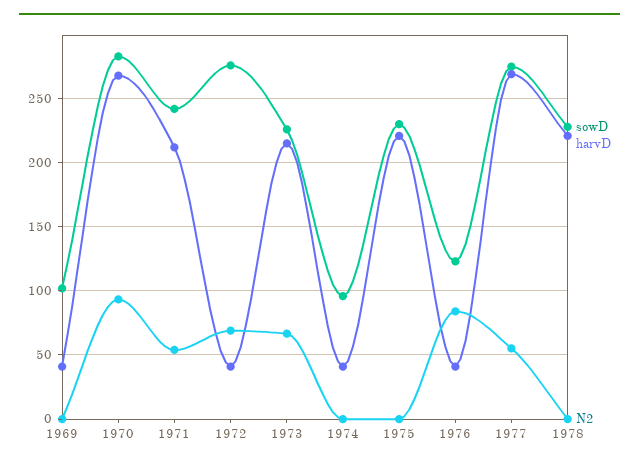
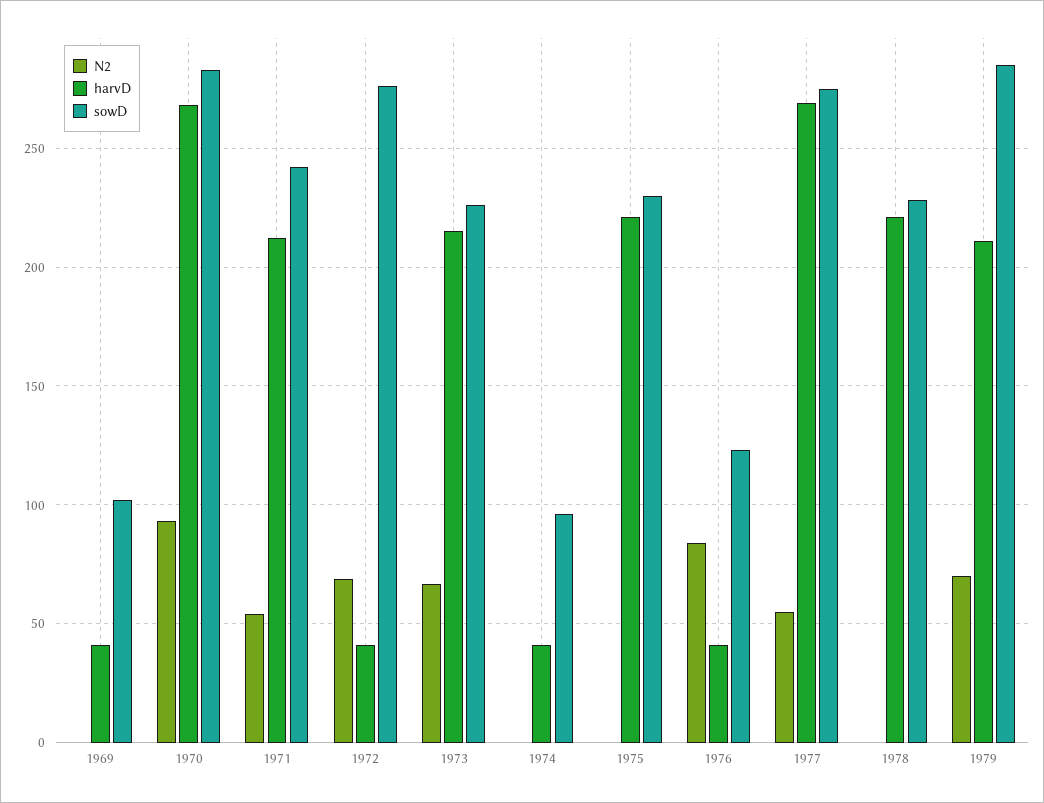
N2, 1979: none -> 70
harvD, 1979: none -> 210
sowD, 1979: none -> 285

